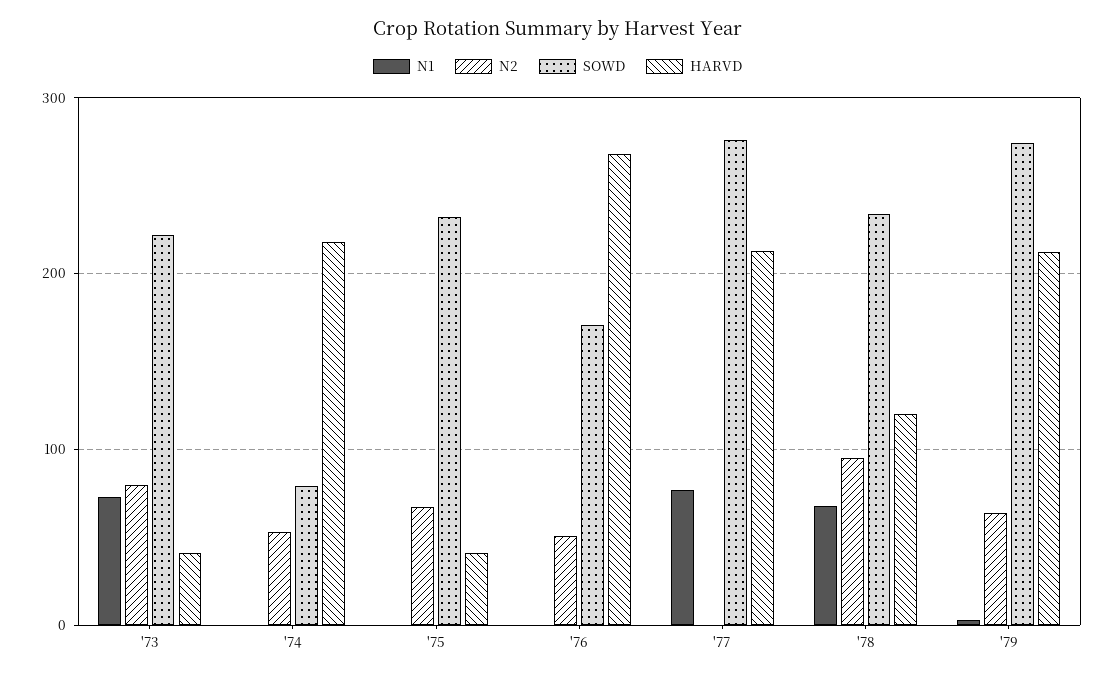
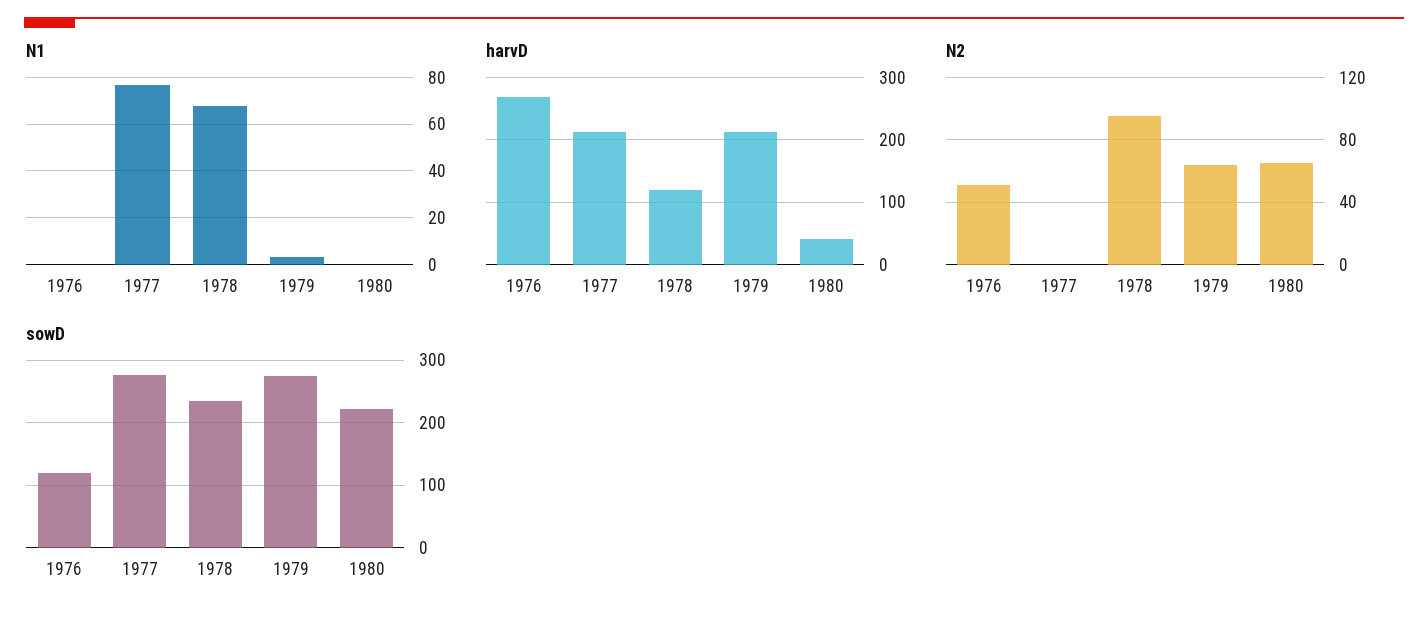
N1, '73: 70 -> none
N2, '73: 80 -> none
SOWD, '73: 220 -> none
HARVD, '73: 40 -> none
N1, '74: 0 -> none
N2, '74: 50 -> none
SOWD, '74: 80 -> none
HARVD, '74: 220 -> none
N1, '75: 0 -> none
N2, '75: 70 -> none
SOWD, '75: 230 -> none
HARVD, '75: 40 -> none
SOWD, '76: 170 -> 120
N1, 1980: none -> 0
HARVD, 1980: none -> 40
N2, 1980: none -> 65
SOWD, 1980: none -> 220

